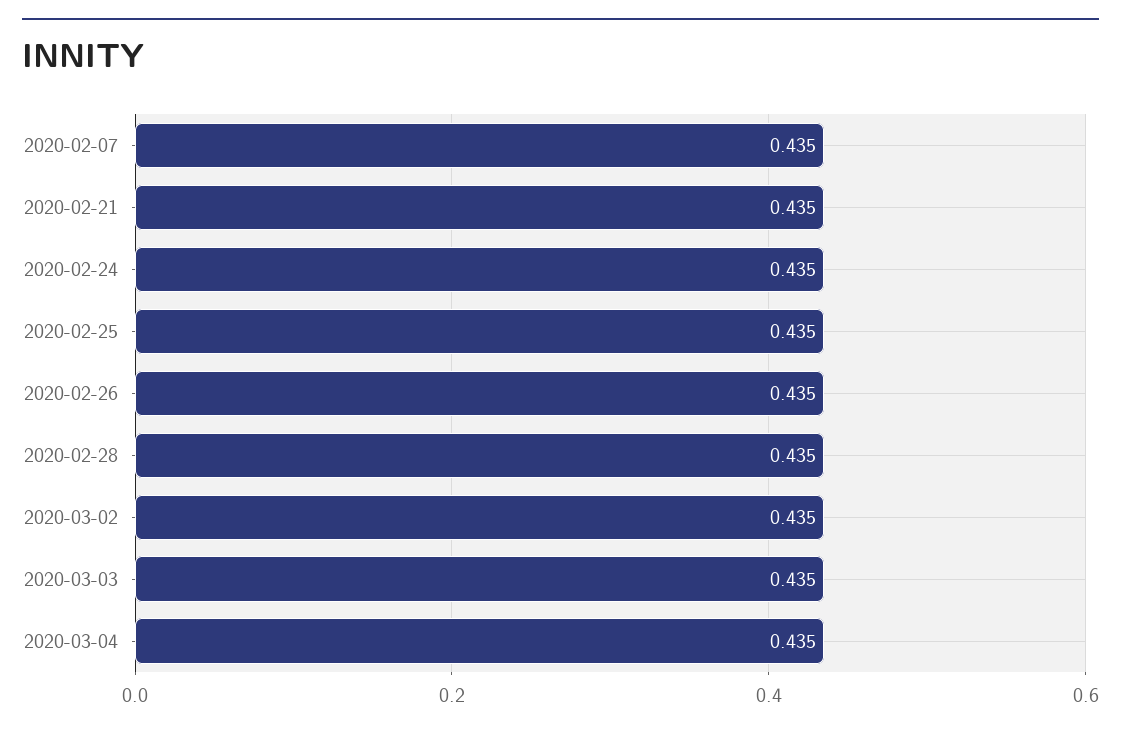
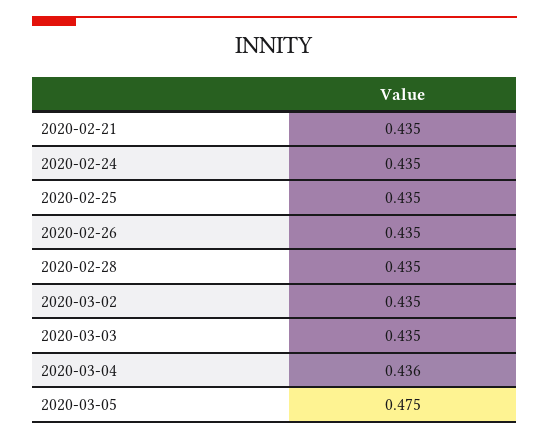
2020-02-07: 0.435 -> none
2020-03-04: 0.435 -> 0.436
2020-03-05: none -> 0.475

